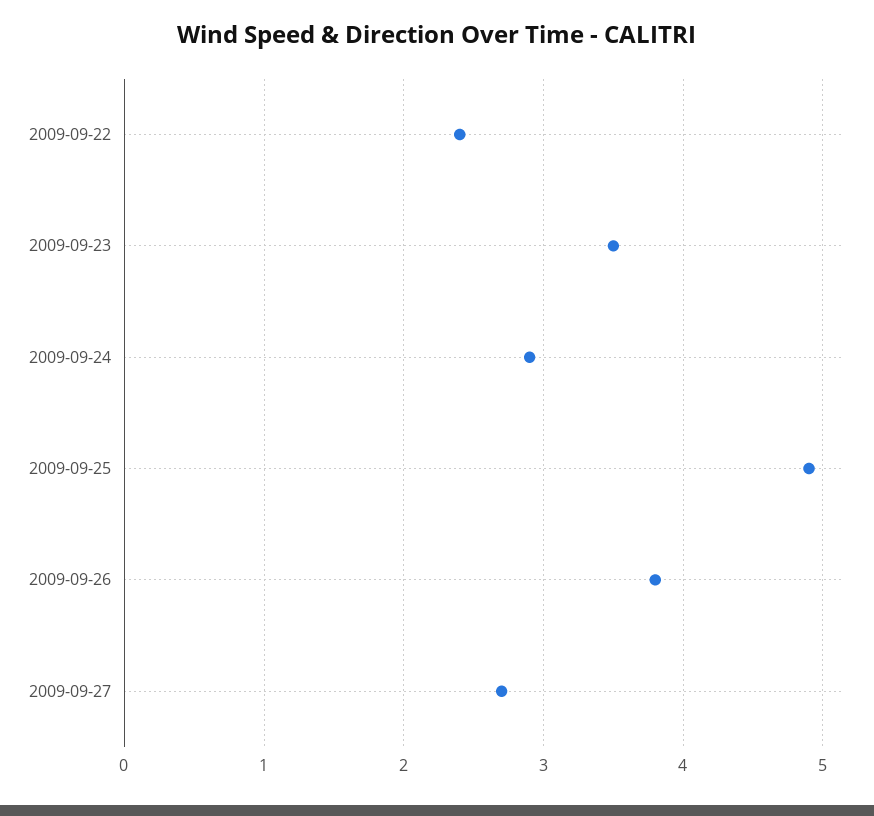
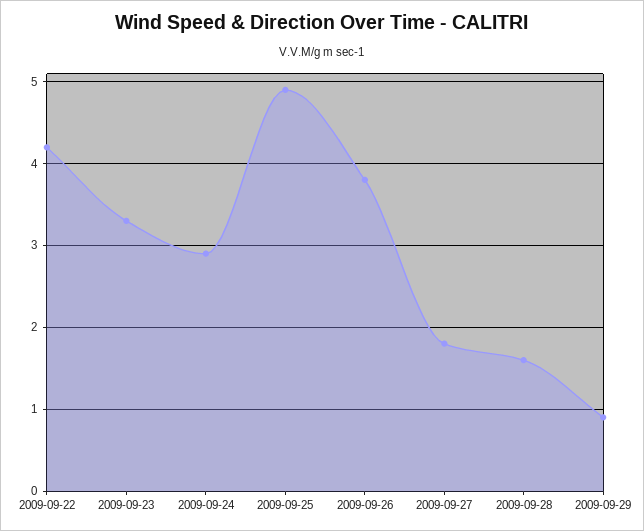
2009-09-22: 2.4 -> 4.2
2009-09-23: 3.5 -> 3.3
2009-09-27: 2.7 -> 1.8
2009-09-28: none -> 1.6
2009-09-29: none -> 0.9

